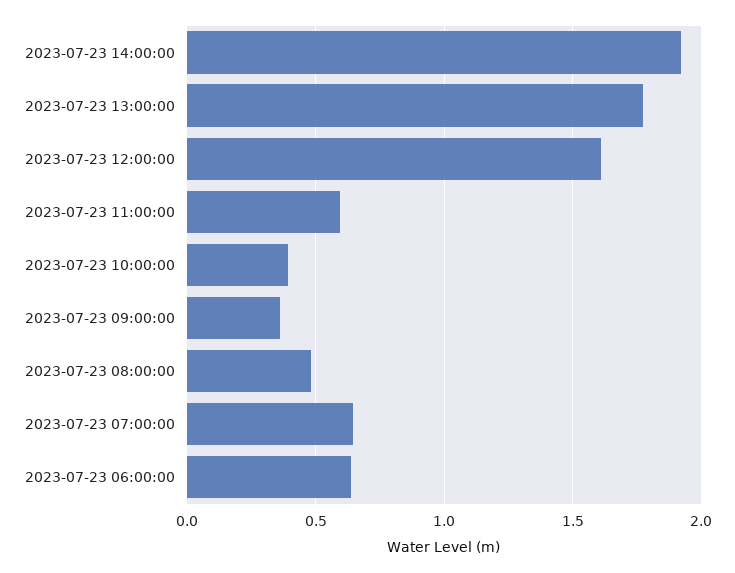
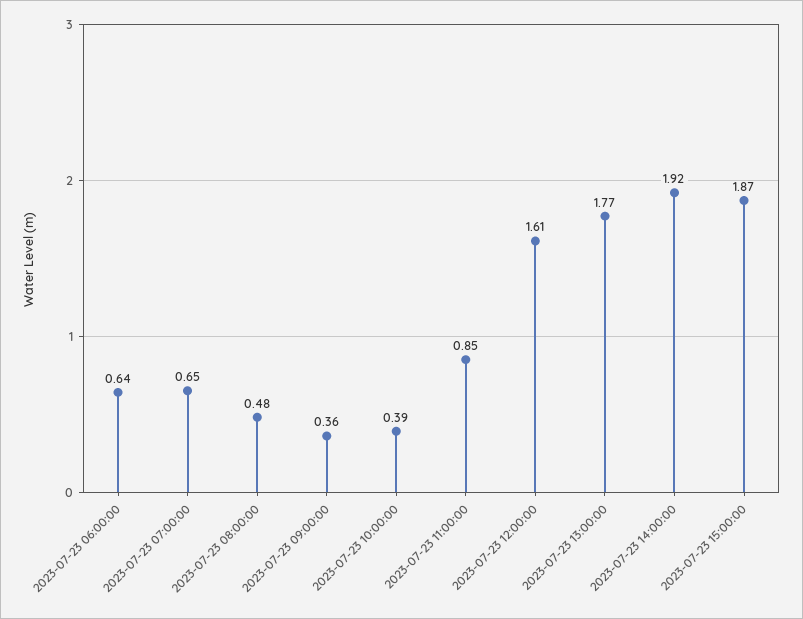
2023-07-23 11:00:00: 0.6 -> 0.85
2023-07-23 15:00:00: none -> 1.87

